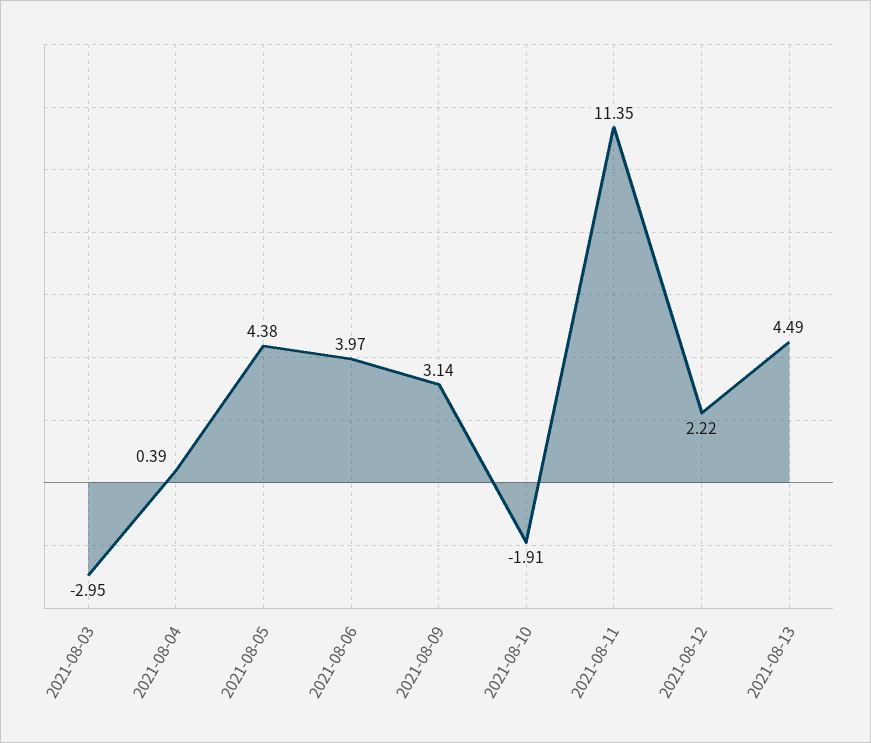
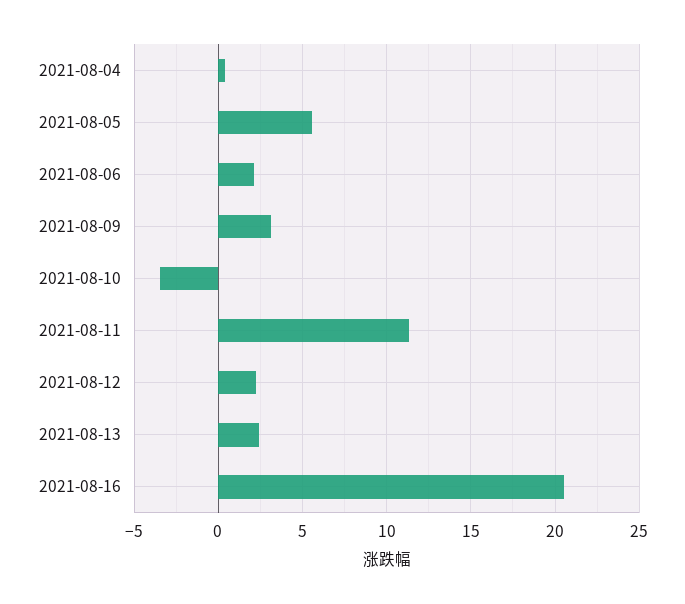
2021-08-03: -2.95 -> none
2021-08-05: 4.38 -> 5.5
2021-08-06: 3.97 -> 2
2021-08-10: -1.91 -> -3.5
2021-08-13: 4.49 -> 2.5
2021-08-16: none -> 20.5

